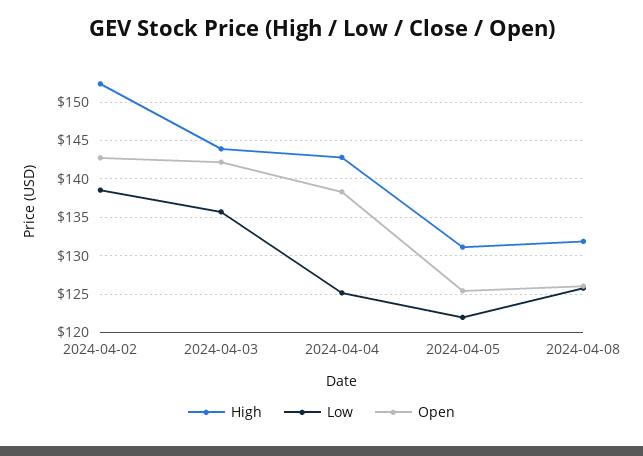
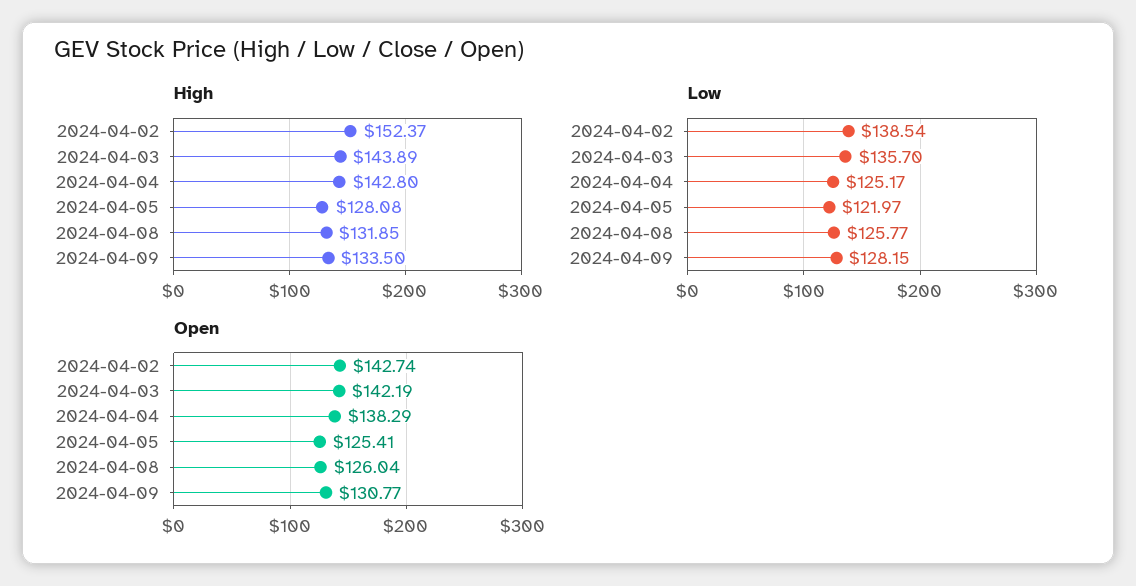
High, 2024-04-05: 131 -> 128.08
High, 2024-04-09: none -> 133.5
Low, 2024-04-09: none -> 128.15
Open, 2024-04-09: none -> 130.77

